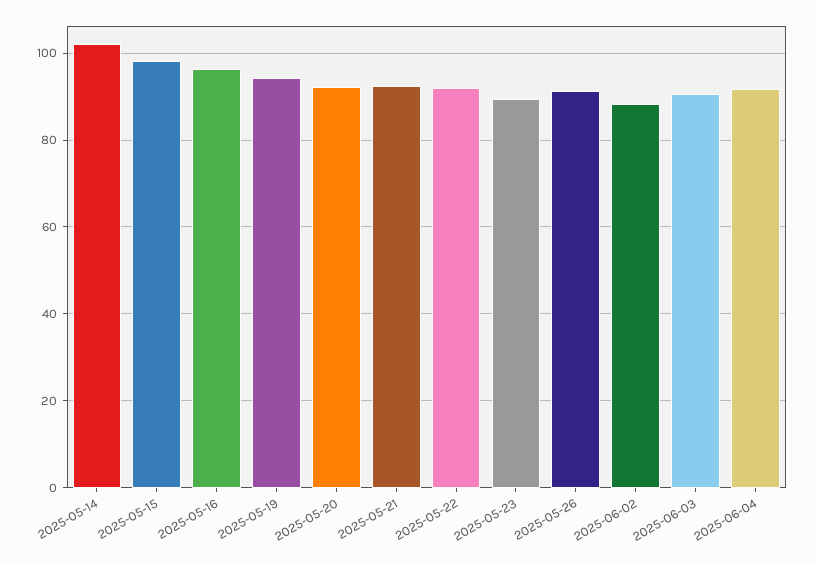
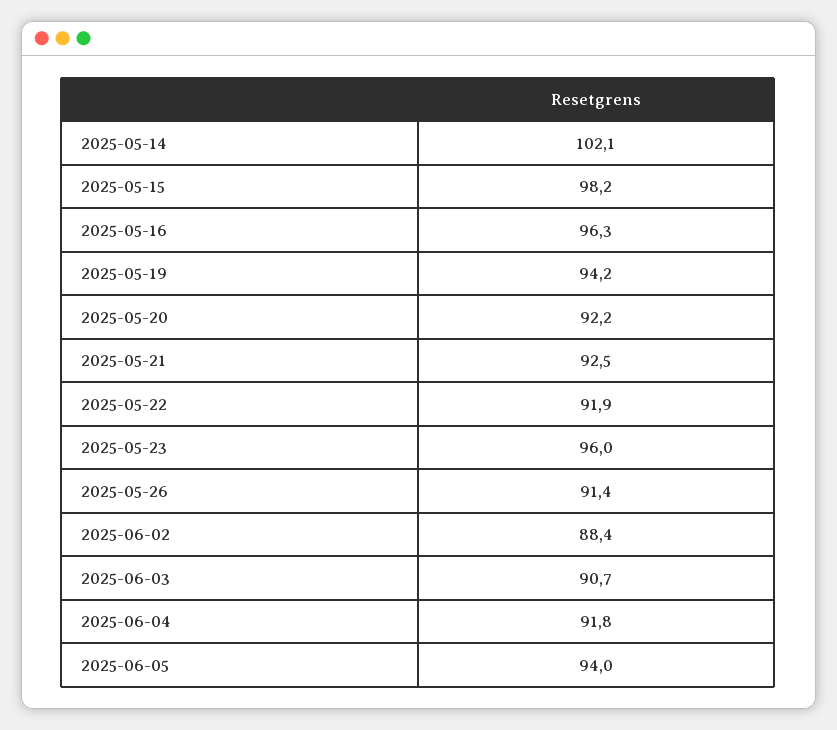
2025-05-23: 90 -> 96
2025-06-05: none -> 94

